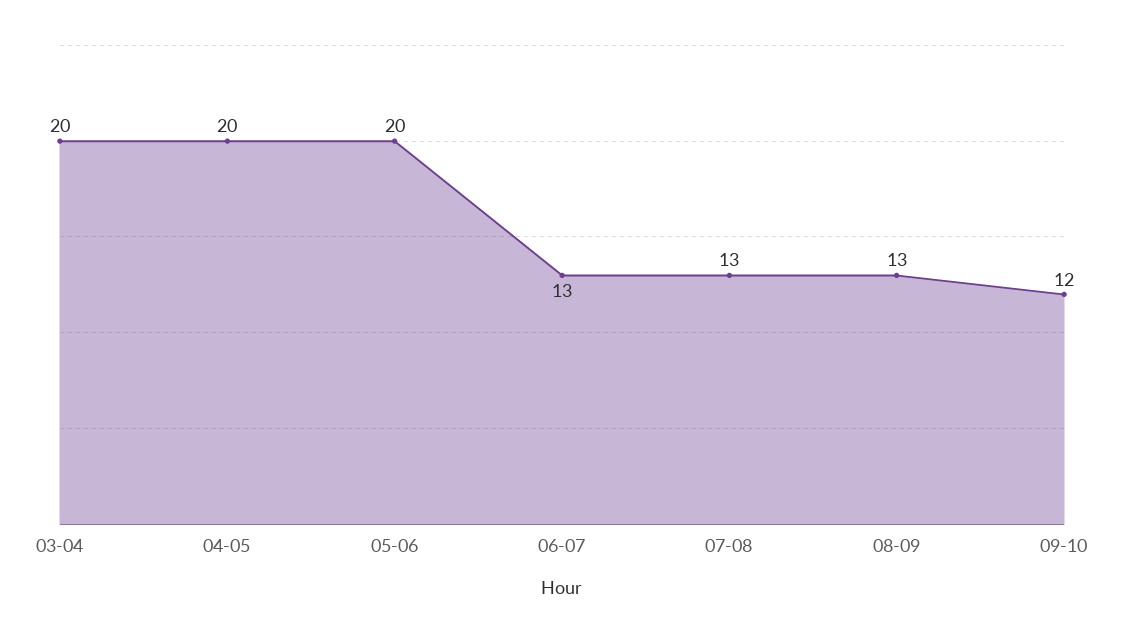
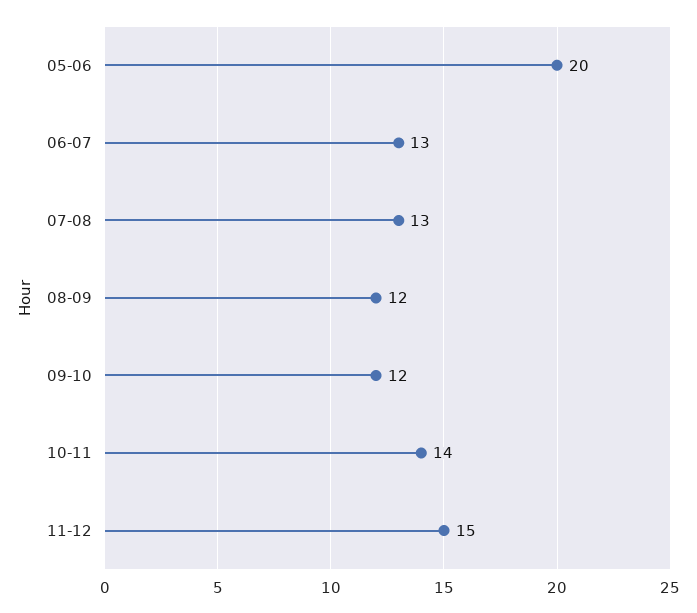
03-04: 20 -> none
04-05: 20 -> none
08-09: 13 -> 12
10-11: none -> 14
11-12: none -> 15

